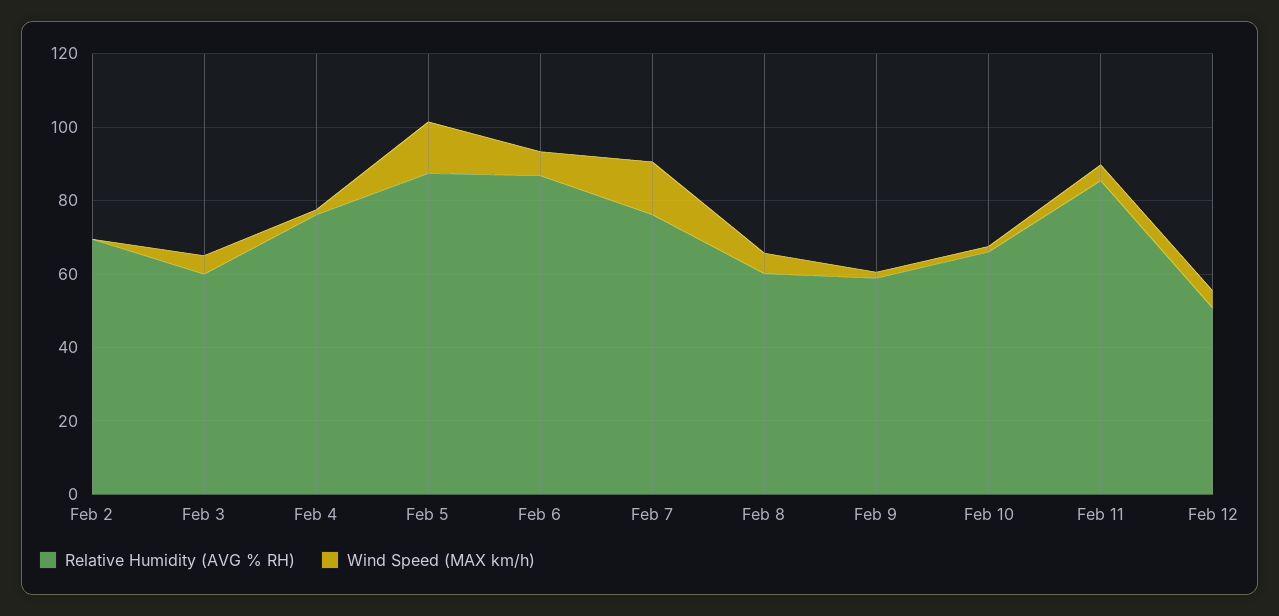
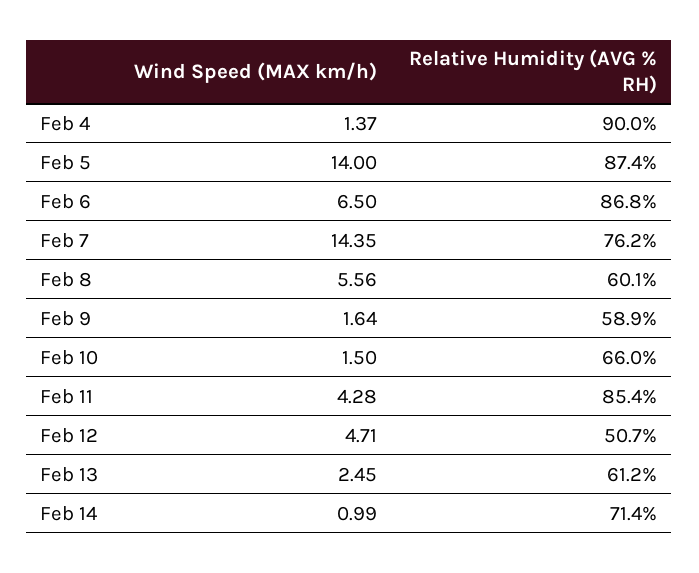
Relative Humidity (AVG % RH), Feb 2: 70 -> none
Wind Speed (MAX km/h), Feb 2: 0 -> none
Relative Humidity (AVG % RH), Feb 3: 60 -> none
Wind Speed (MAX km/h), Feb 3: 5 -> none
Relative Humidity (AVG % RH), Feb 4: 75 -> 90
Wind Speed (MAX km/h), Feb 13: none -> 2.45
Relative Humidity (AVG % RH), Feb 13: none -> 61.2
Wind Speed (MAX km/h), Feb 14: none -> 0.99
Relative Humidity (AVG % RH), Feb 14: none -> 71.4

